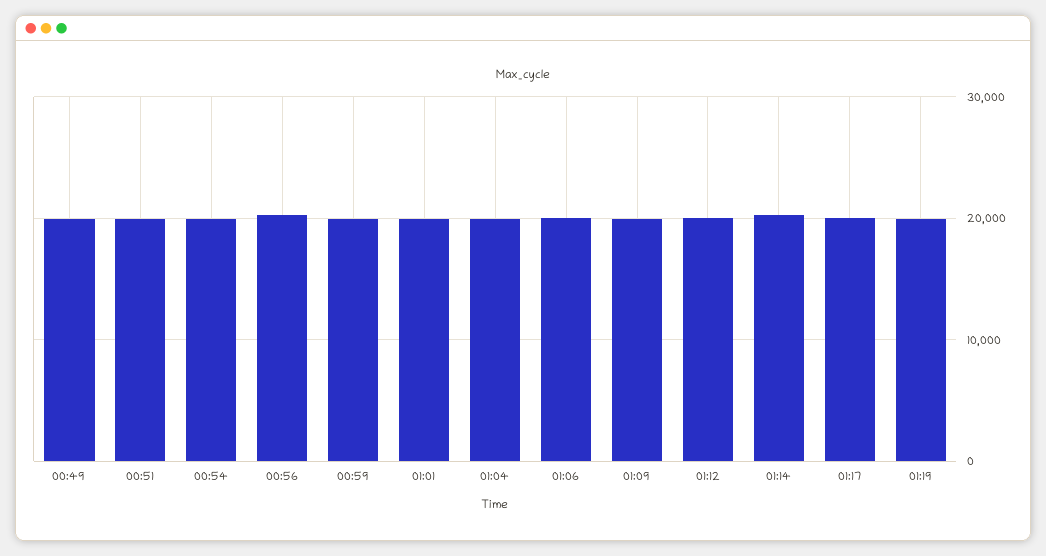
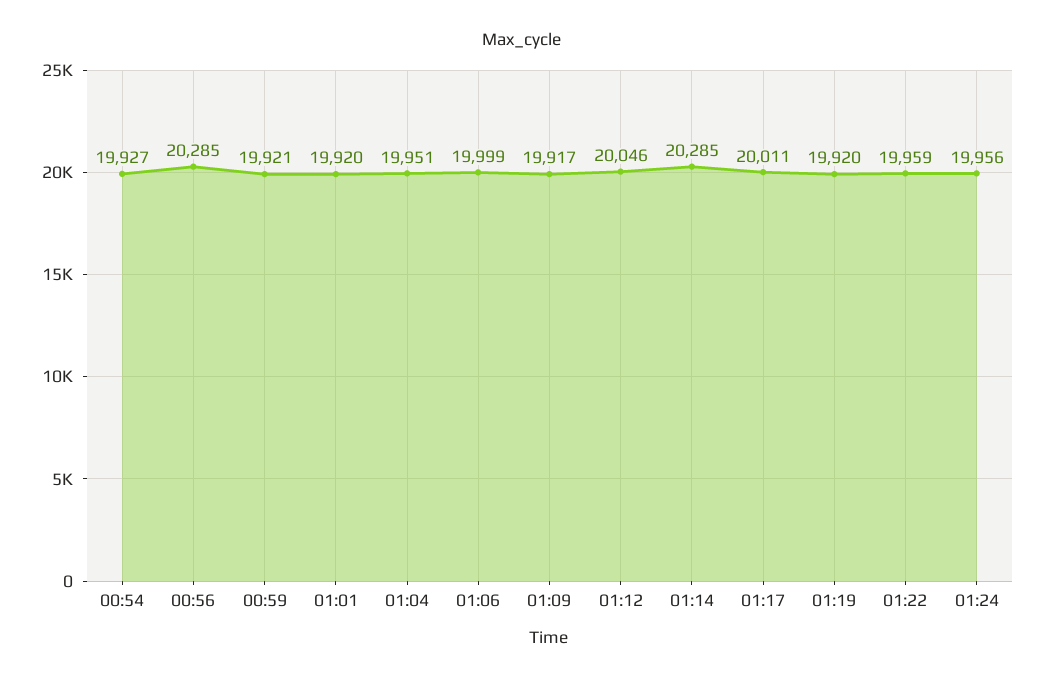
00:49: 20000 -> none
00:51: 20000 -> none
01:22: none -> 19959
01:24: none -> 19956

